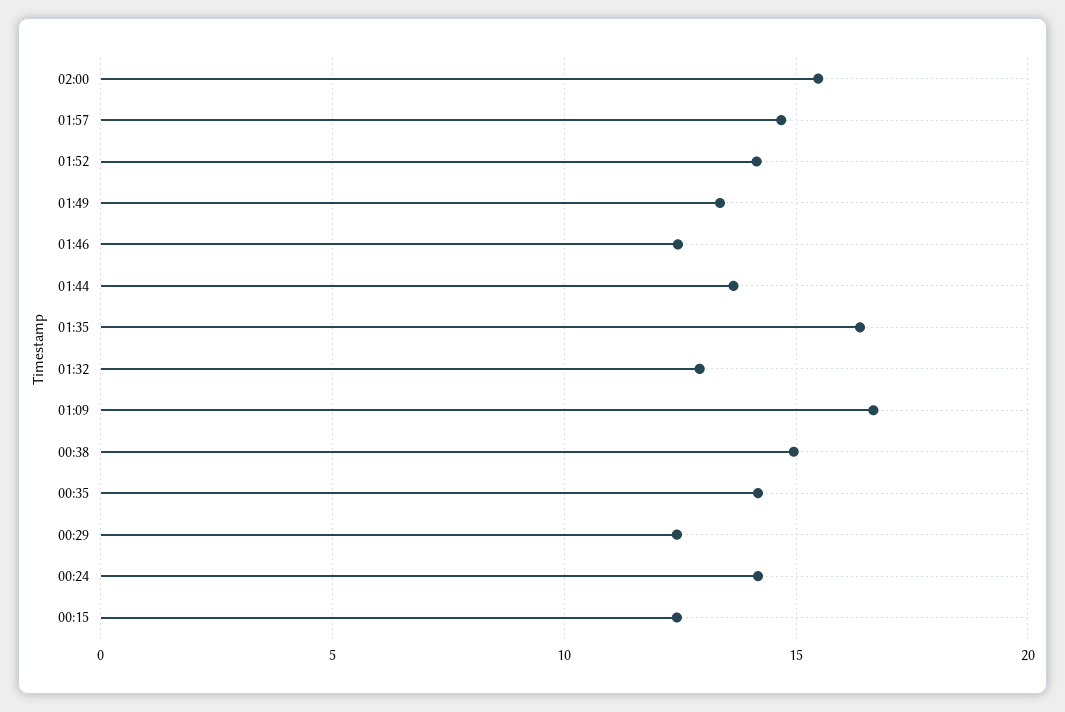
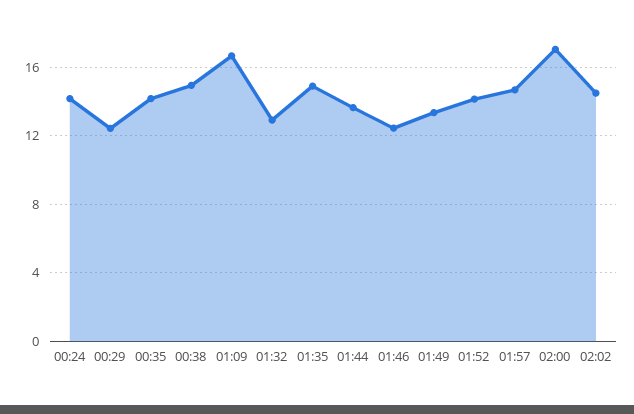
02:00: 15.5 -> 17
01:35: 16.5 -> 15
00:15: 12.5 -> none
02:02: none -> 14.5

